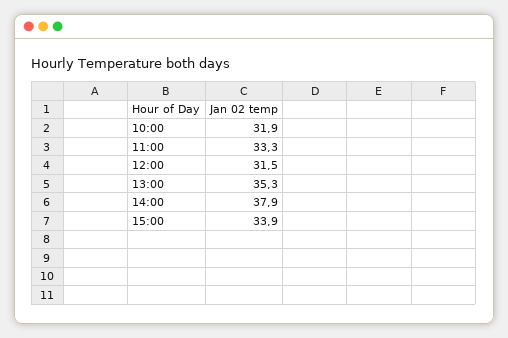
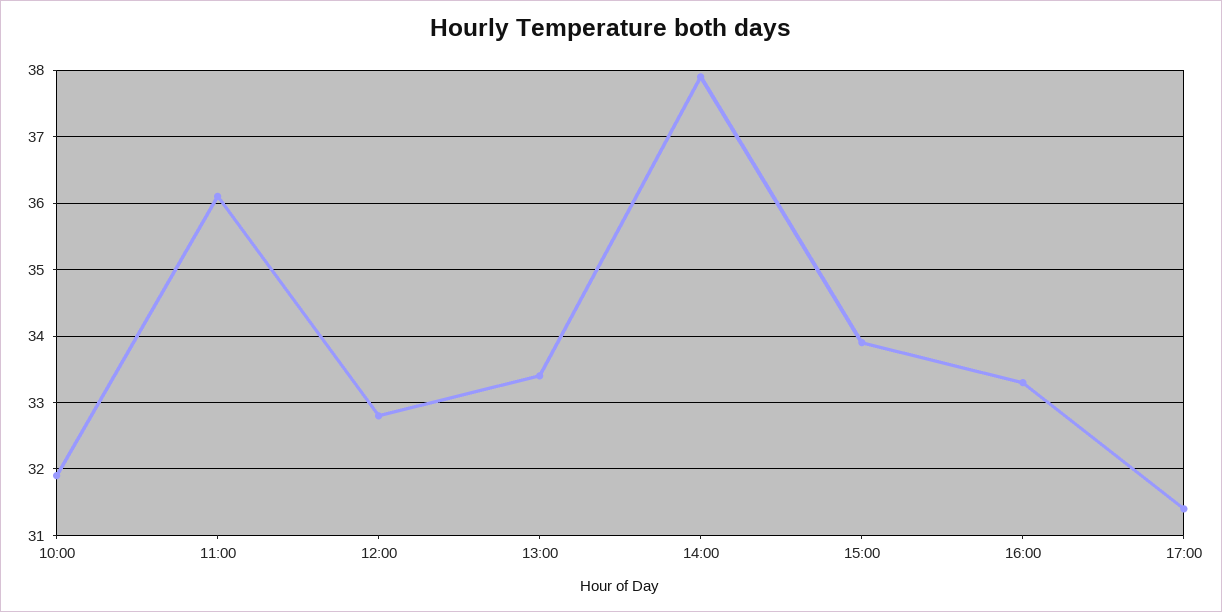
11:00: 33.3 -> 36.1
12:00: 31.5 -> 32.8
13:00: 35.3 -> 33.4
16:00: none -> 33.3
17:00: none -> 31.4

